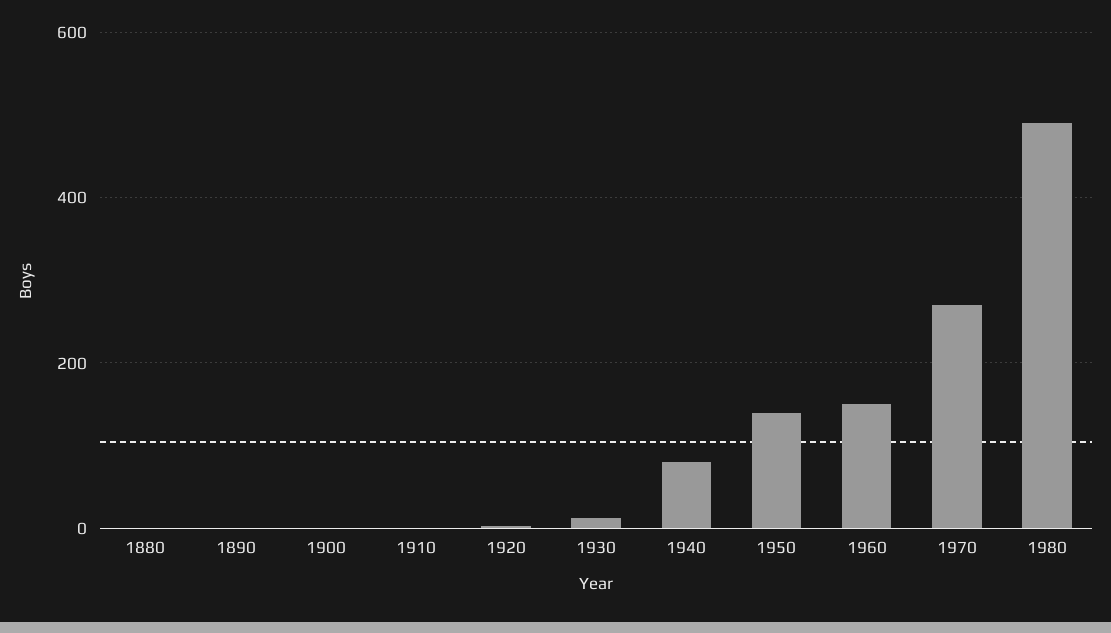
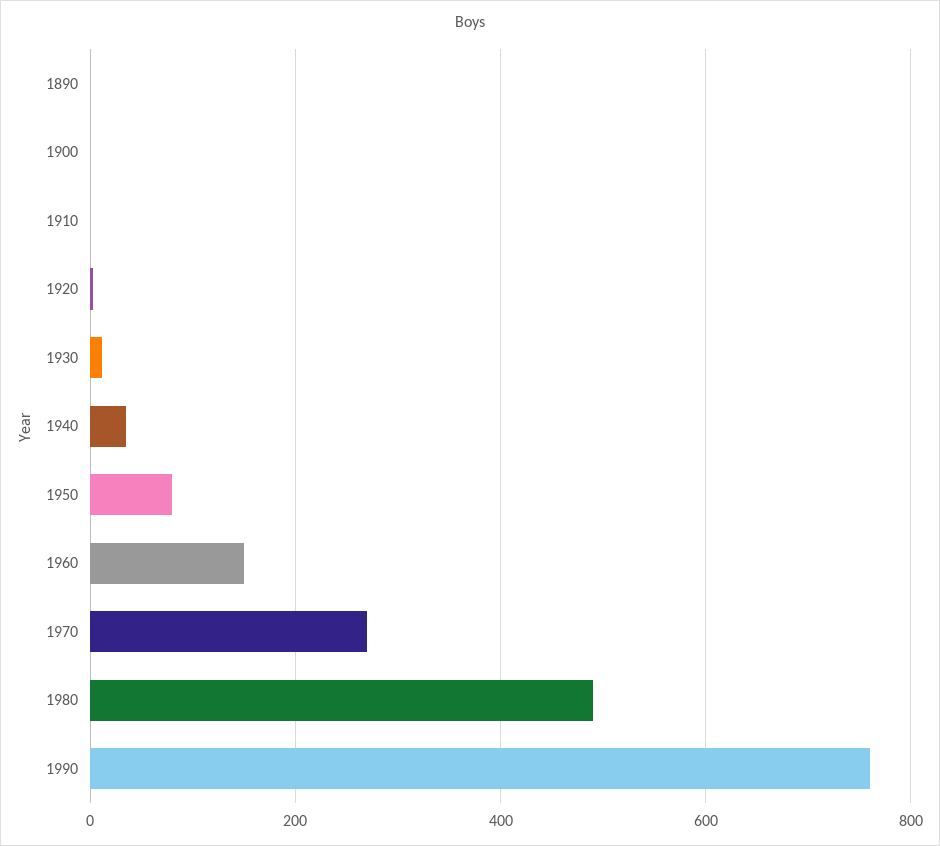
1880: 0 -> none
1940: 80 -> 40
1950: 140 -> 80
1990: none -> 760

